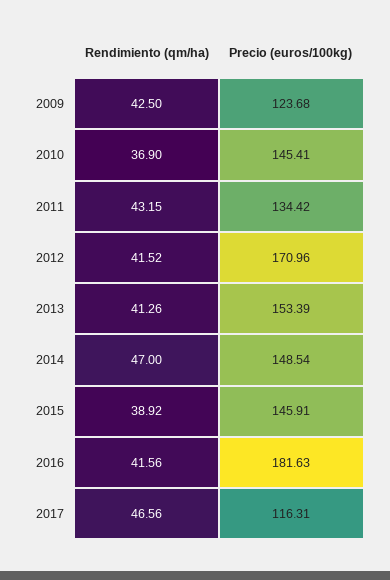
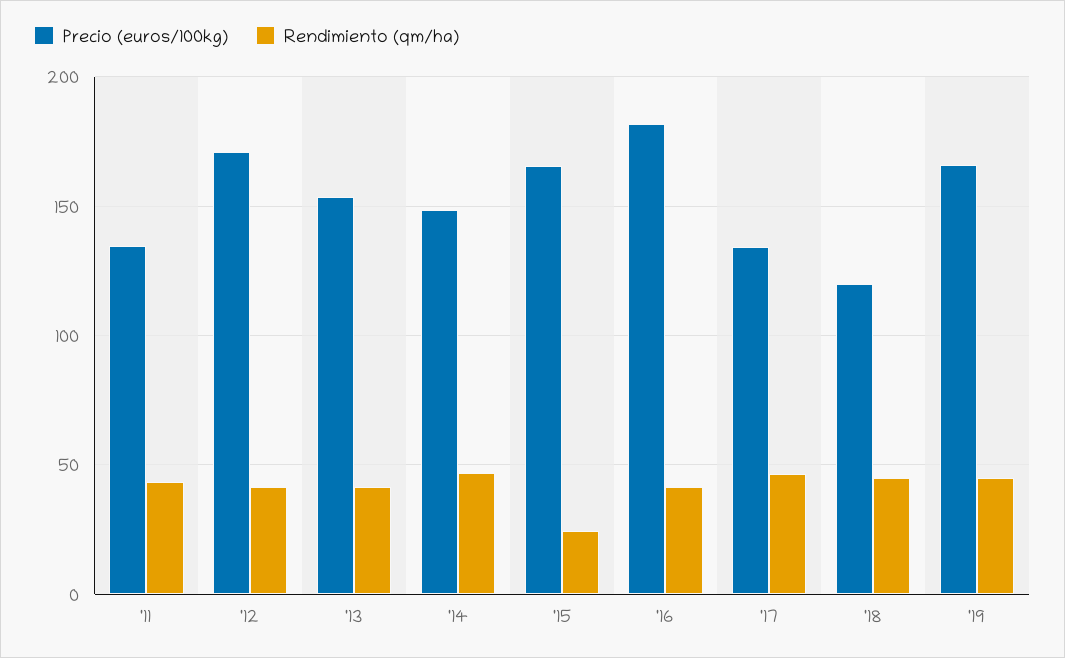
Rendimiento (qm/ha), 2009: 42.5 -> none
Precio (euros/100kg), 2009: 123.68 -> none
Rendimiento (qm/ha), 2010: 36.9 -> none
Precio (euros/100kg), 2010: 145.41 -> none
Rendimiento (qm/ha), 2015: 38.92 -> 25
Precio (euros/100kg), 2015: 145.91 -> 165
Precio (euros/100kg), 2017: 116.31 -> 135
Precio (euros/100kg), '18: none -> 120
Rendimiento (qm/ha), '18: none -> 45
Precio (euros/100kg), '19: none -> 165
Rendimiento (qm/ha), '19: none -> 45

